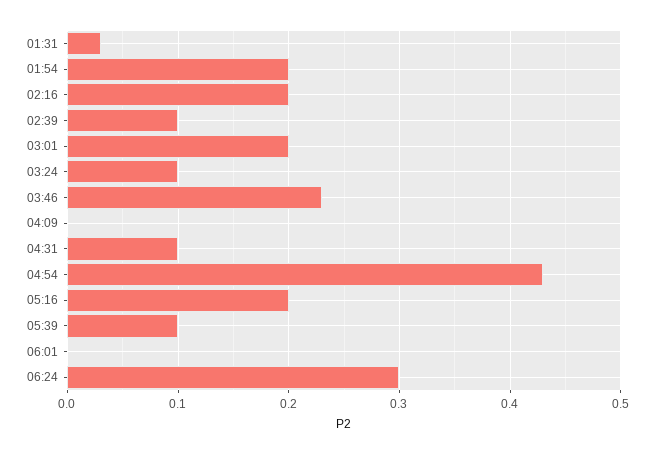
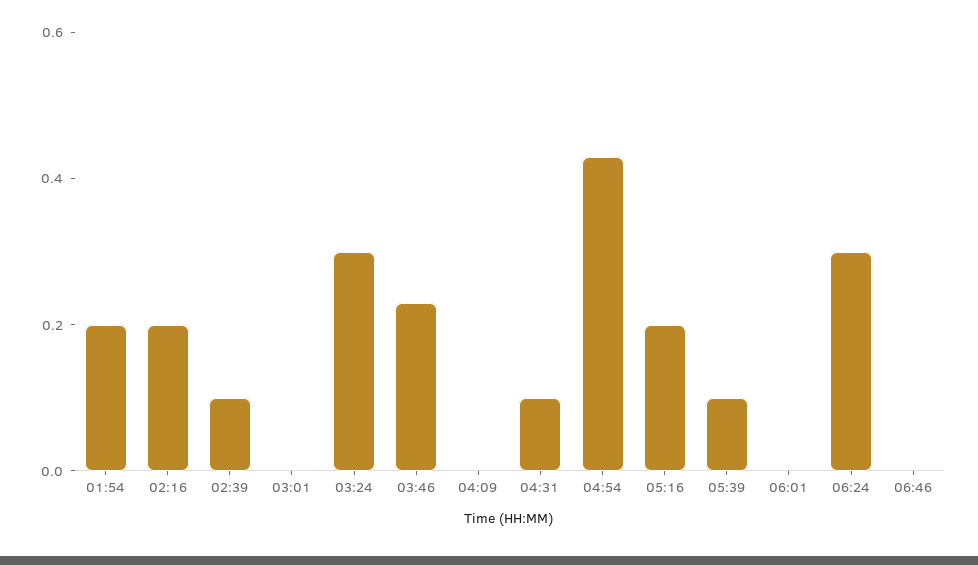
01:31: 0.03 -> none
03:01: 0.2 -> 0
03:24: 0.1 -> 0.3
06:46: none -> 0

